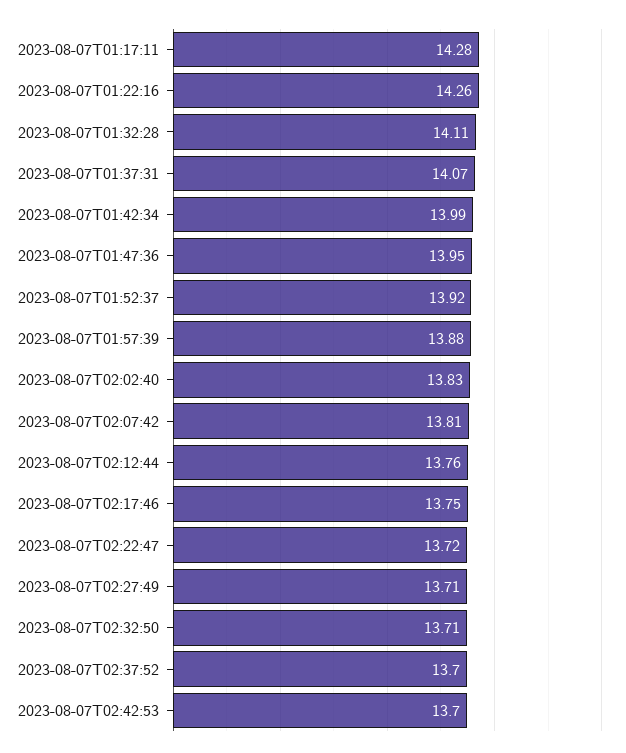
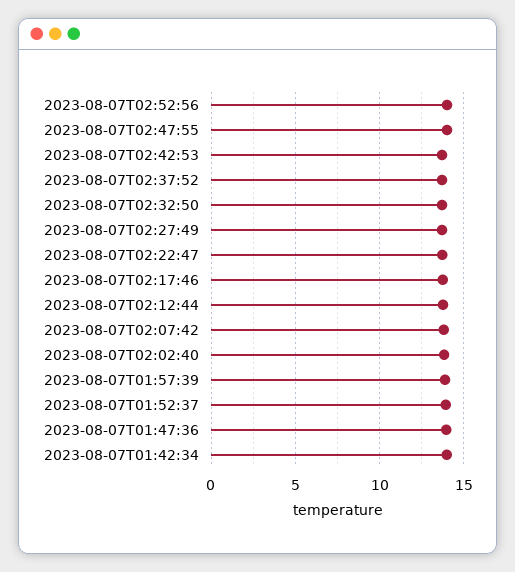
2023-08-07T01:17:11: 14.28 -> none
2023-08-07T01:22:16: 14.26 -> none
2023-08-07T01:32:28: 14.11 -> none
2023-08-07T01:37:31: 14.07 -> none
2023-08-07T02:52:56: none -> 14
2023-08-07T02:47:55: none -> 14

